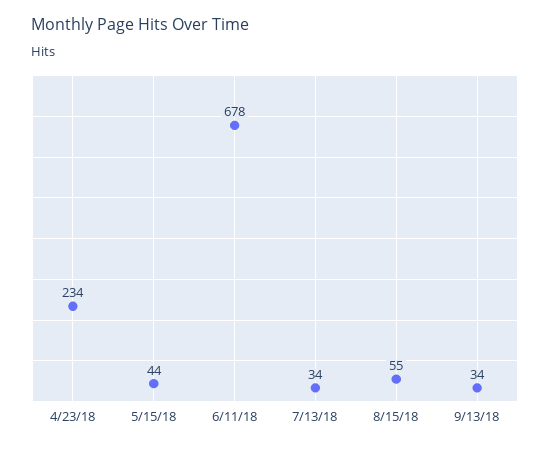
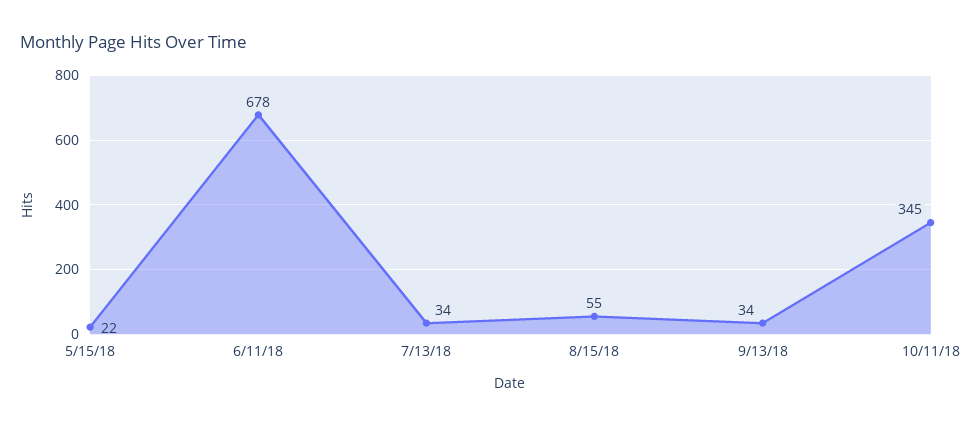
4/23/18: 234 -> none
5/15/18: 44 -> 22
10/11/18: none -> 345

